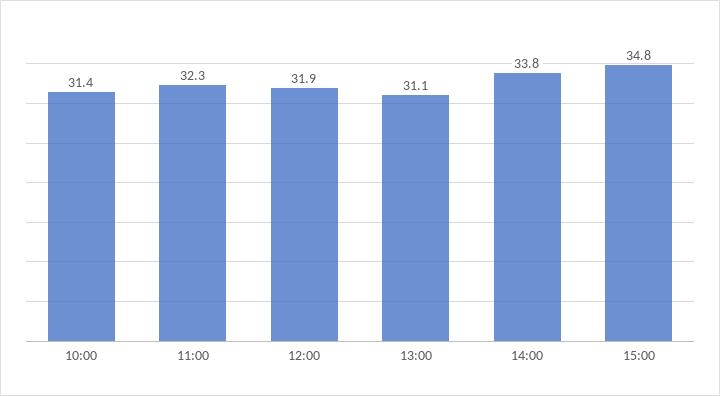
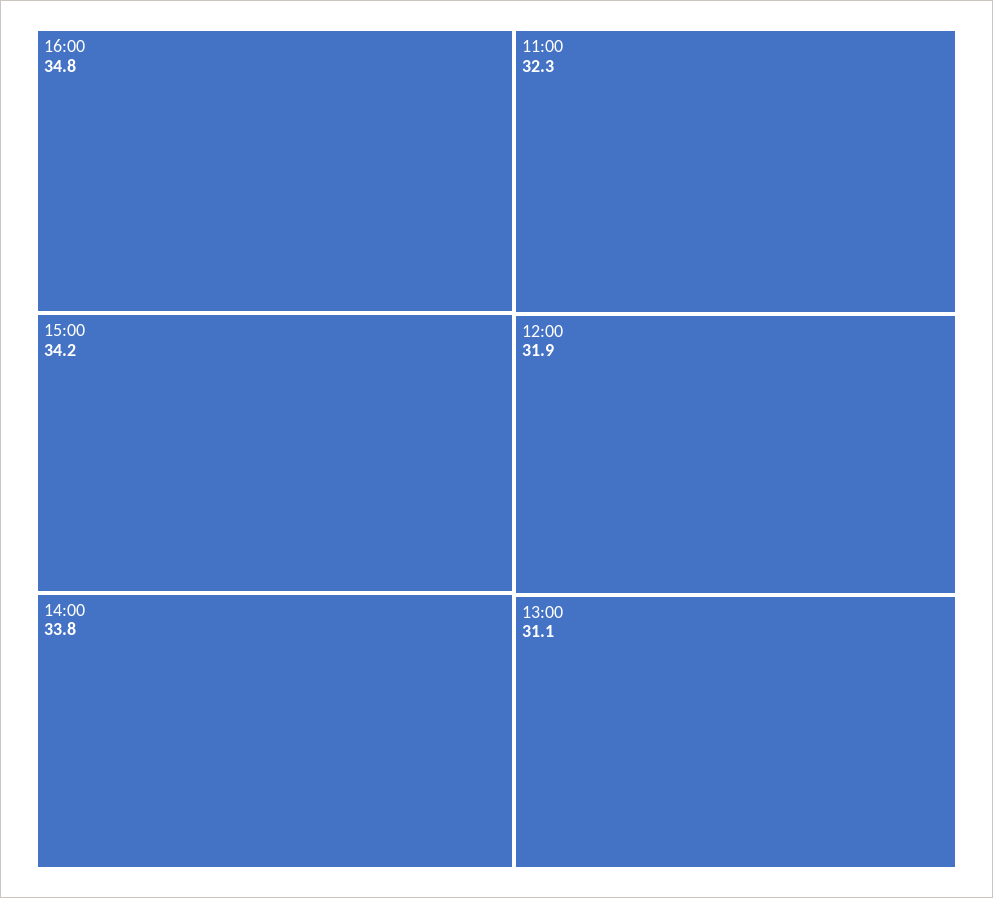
10:00: 31.4 -> none
15:00: 34.8 -> 34.2
16:00: none -> 34.8

